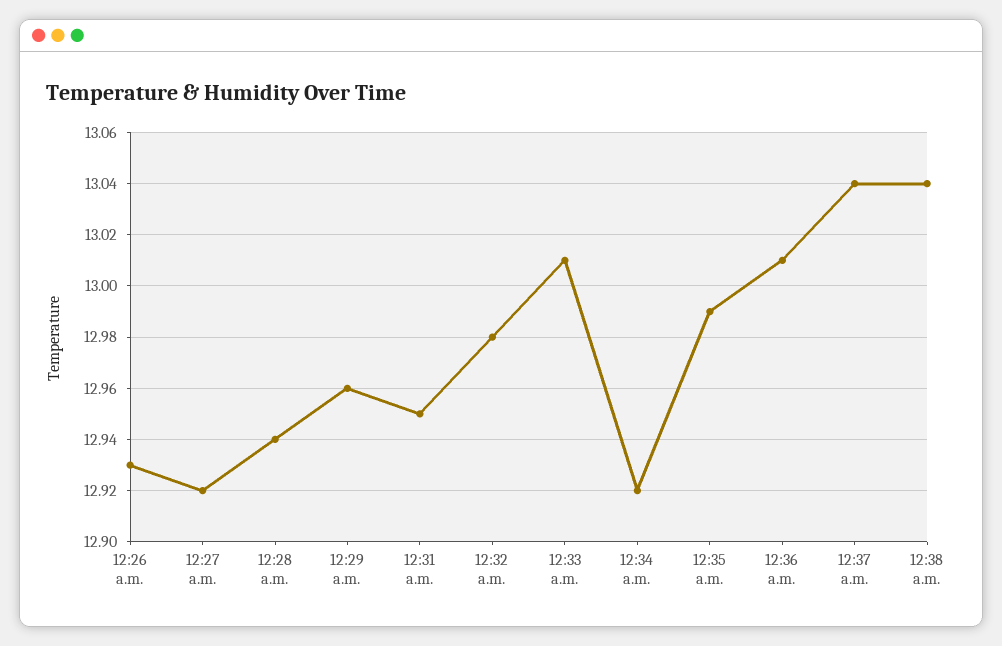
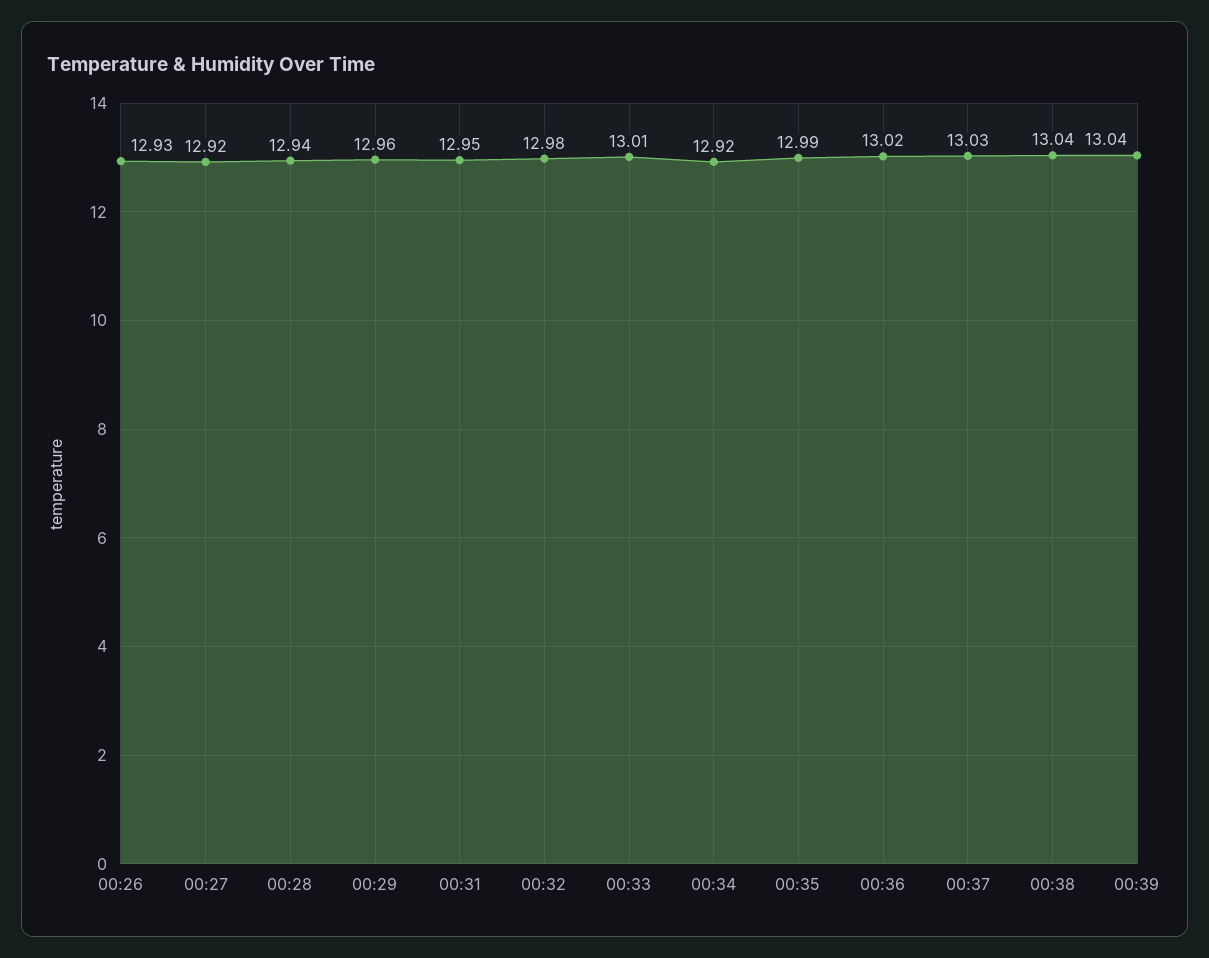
12:36 a.m.: 13.01 -> 13.02
12:37 a.m.: 13.04 -> 13.03
00:39: none -> 13.04

